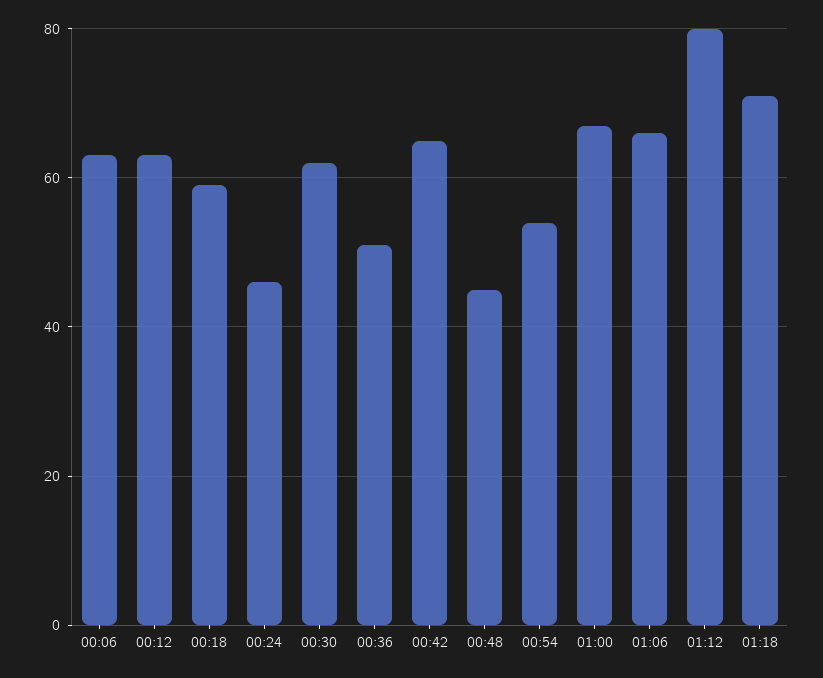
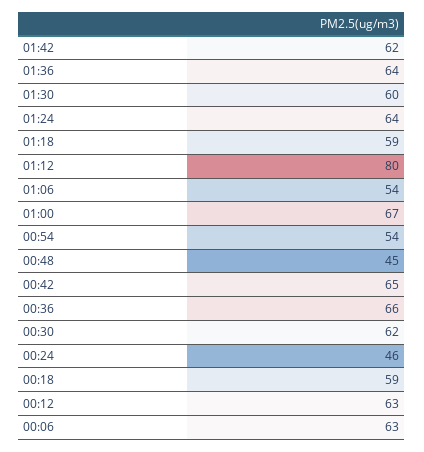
00:36: 50 -> 66
01:06: 65 -> 54
01:18: 70 -> 59
01:42: none -> 62
01:36: none -> 64
01:30: none -> 60
01:24: none -> 64

